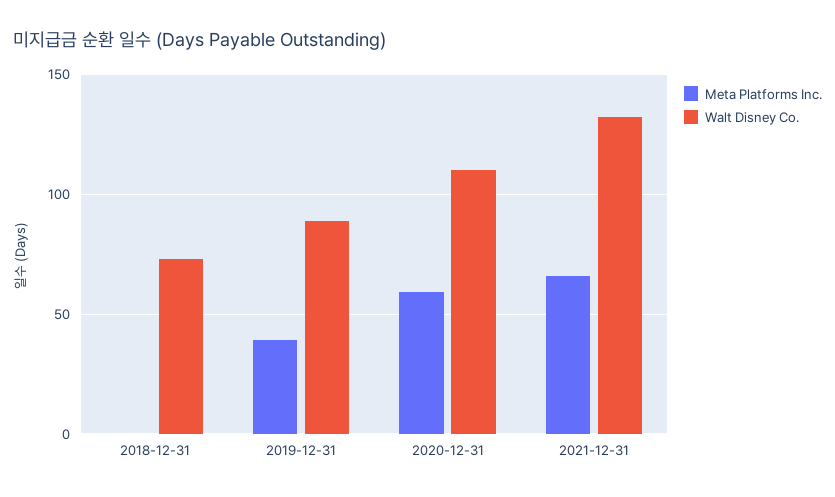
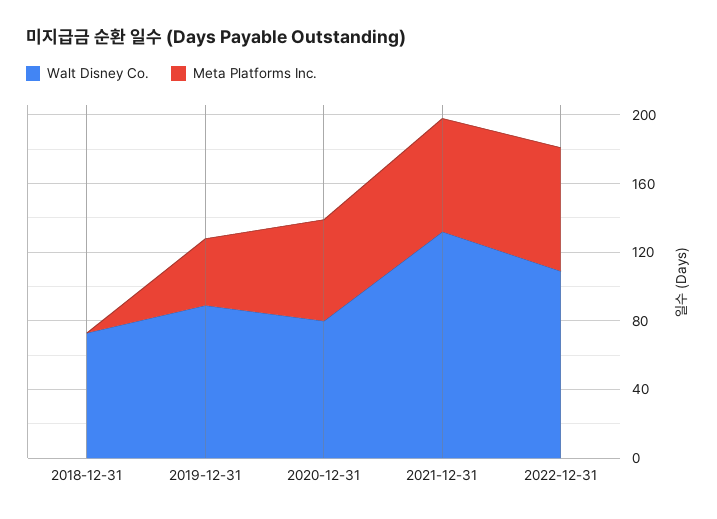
Walt Disney Co., 2020-12-31: 110 -> 80
Walt Disney Co., 2022-12-31: none -> 110
Meta Platforms Inc., 2022-12-31: none -> 70

